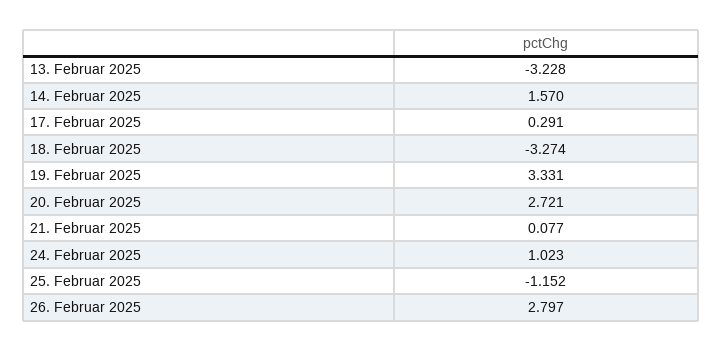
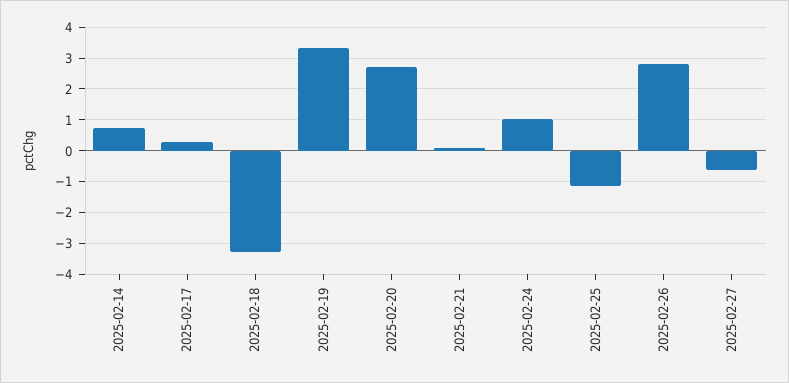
13. Februar 2025: -3.228 -> none
14. Februar 2025: 1.57 -> 0.8
2025-02-27: none -> -0.6

